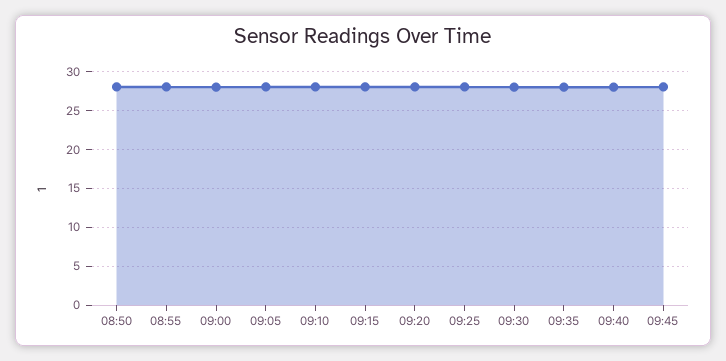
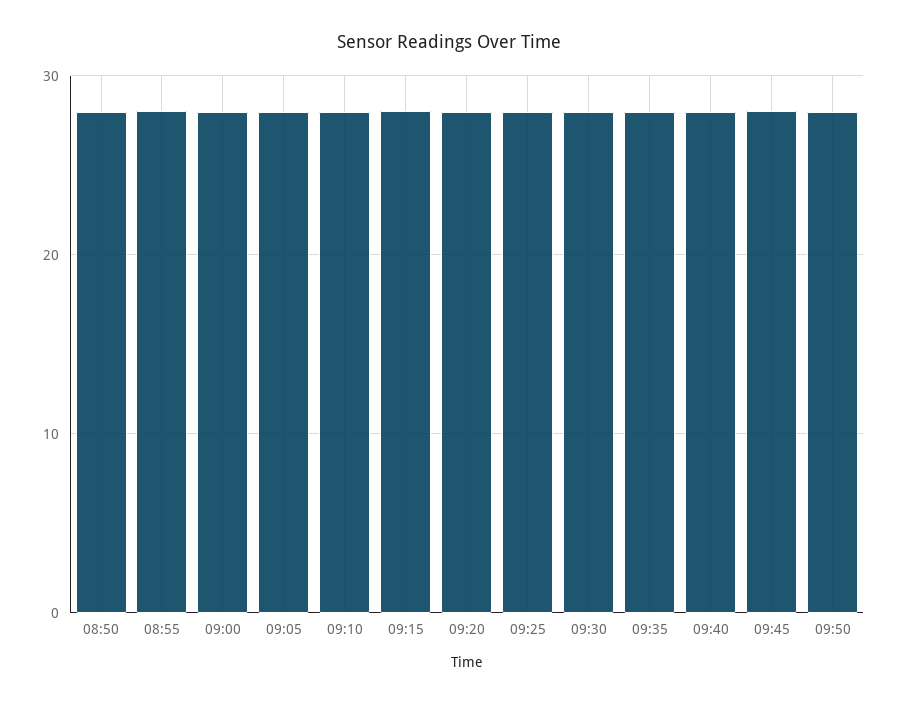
09:50: none -> 28

